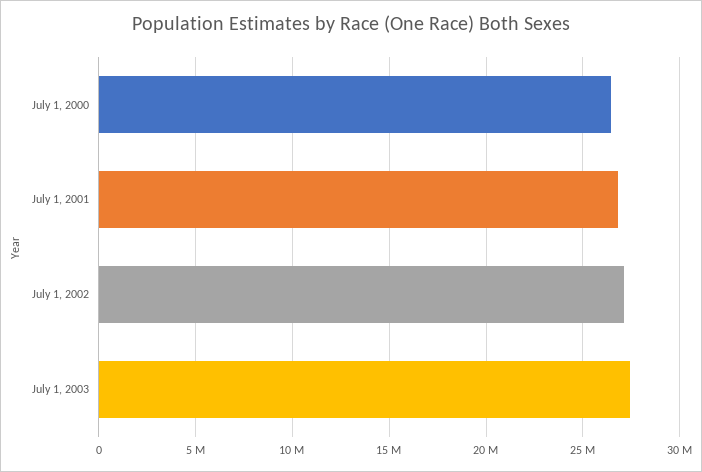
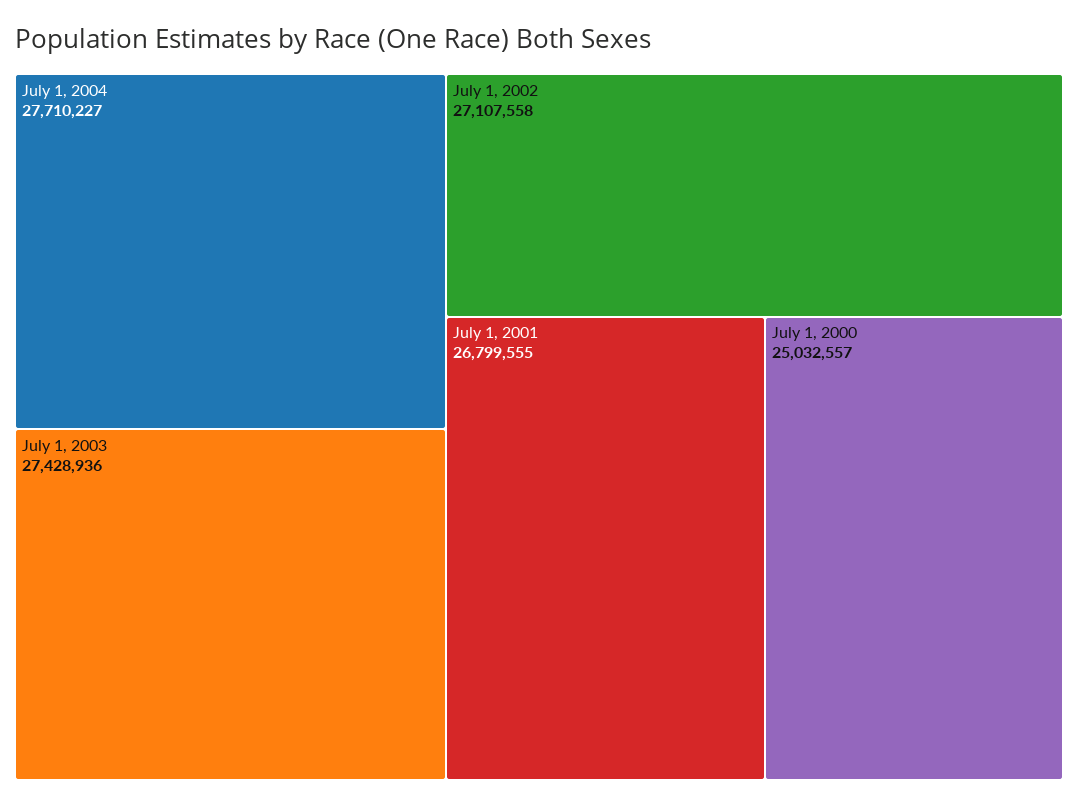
July 1, 2000: 26500000 -> 25032557
July 1, 2004: none -> 27710227

